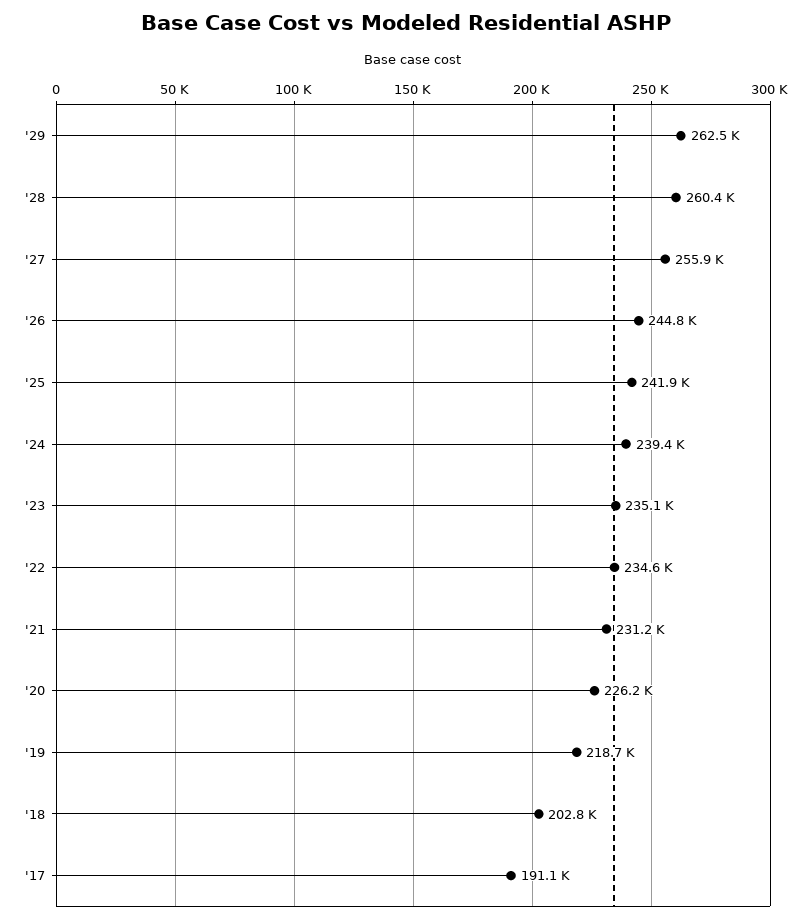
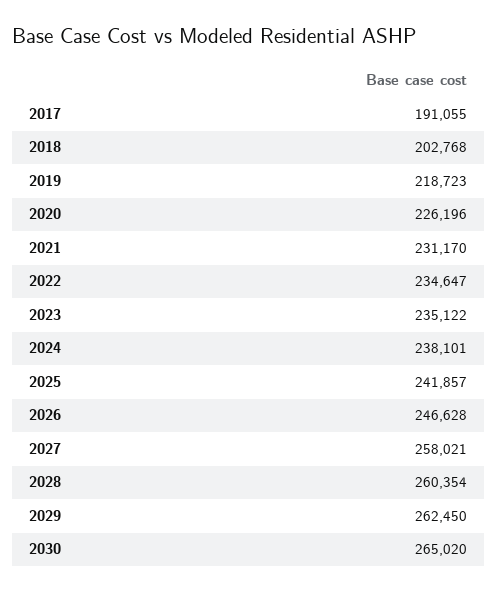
'27: 255900 -> 258021
'26: 244800 -> 246628
'24: 239400 -> 238101
2030: none -> 265020

